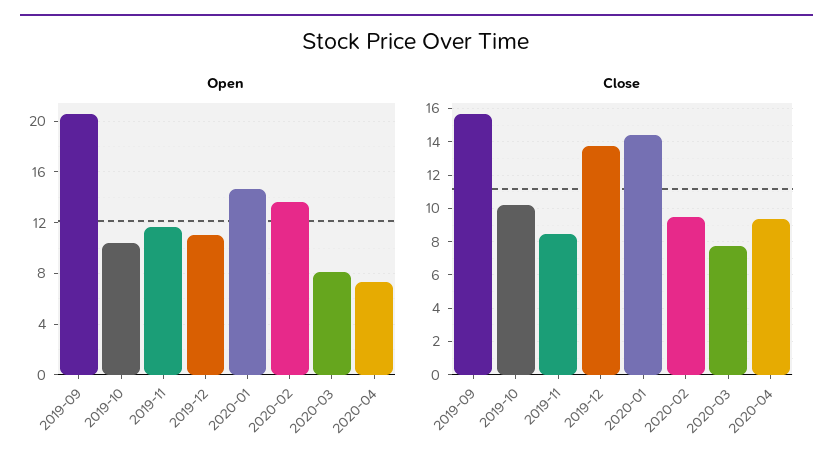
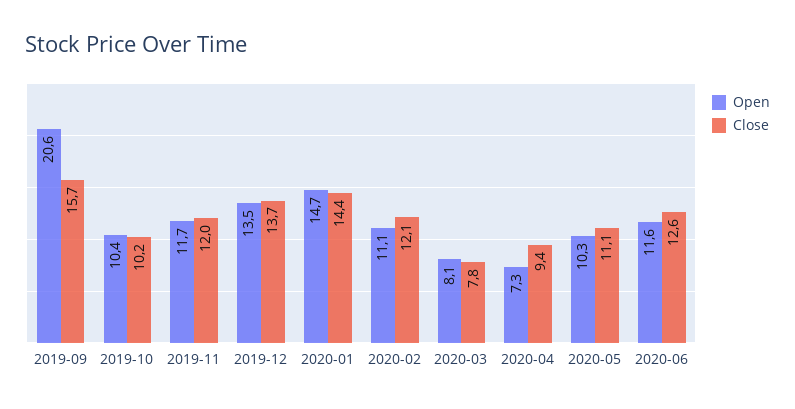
Open, 2019-12: 11 -> 13.5
Open, 2020-02: 13.5 -> 11.1
Close, 2019-11: 8.5 -> 12
Close, 2020-02: 9.5 -> 12.1
Open, 2020-05: none -> 10.3
Close, 2020-05: none -> 11.1
Open, 2020-06: none -> 11.6
Close, 2020-06: none -> 12.6

